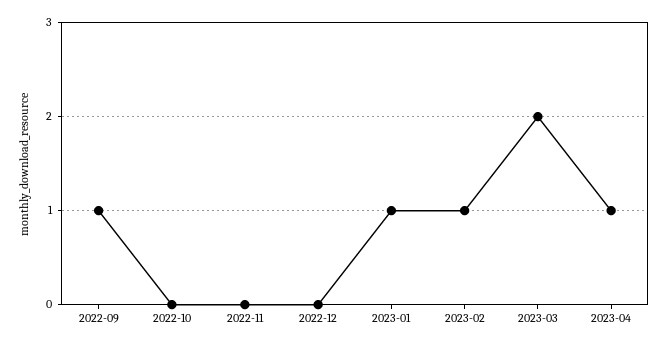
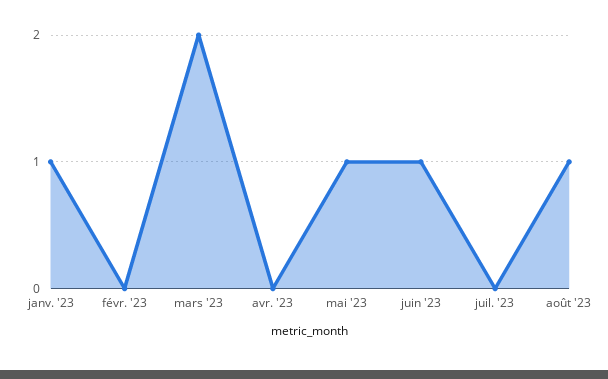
2022-09: 1 -> none
2022-10: 0 -> none
2022-11: 0 -> none
2022-12: 0 -> none
2023-02: 1 -> 0
2023-04: 1 -> 0
mai '23: none -> 1
juin '23: none -> 1
juil. '23: none -> 0
août '23: none -> 1

